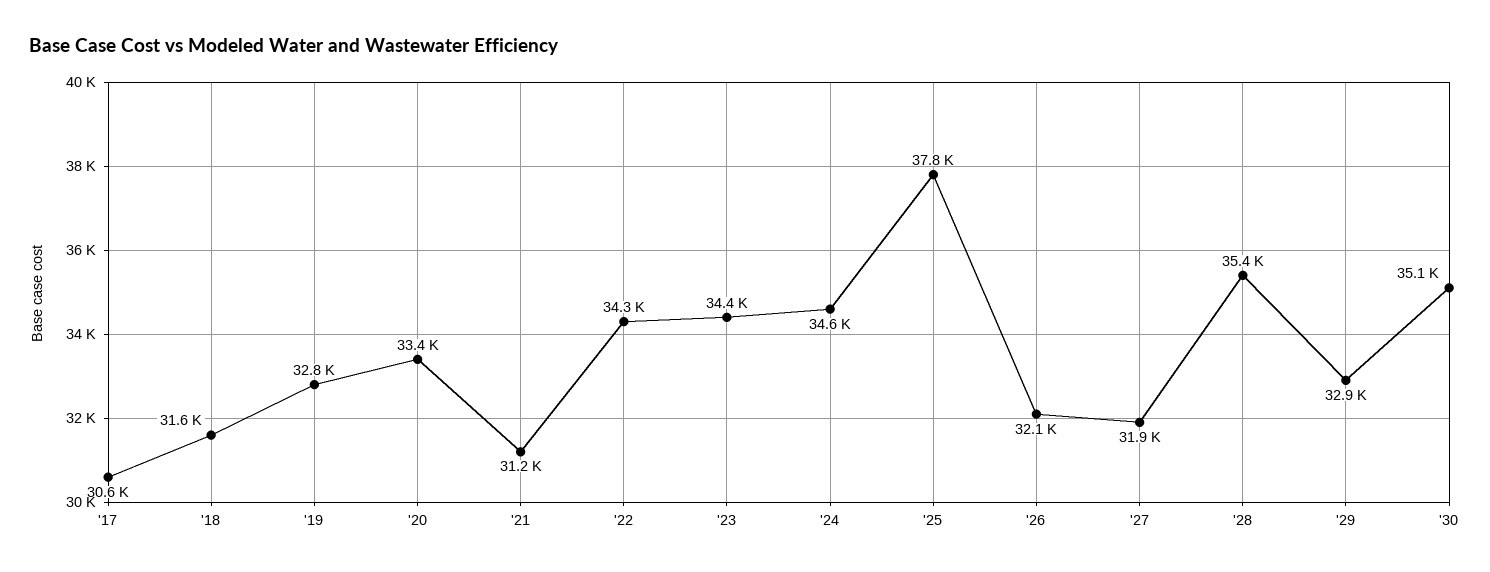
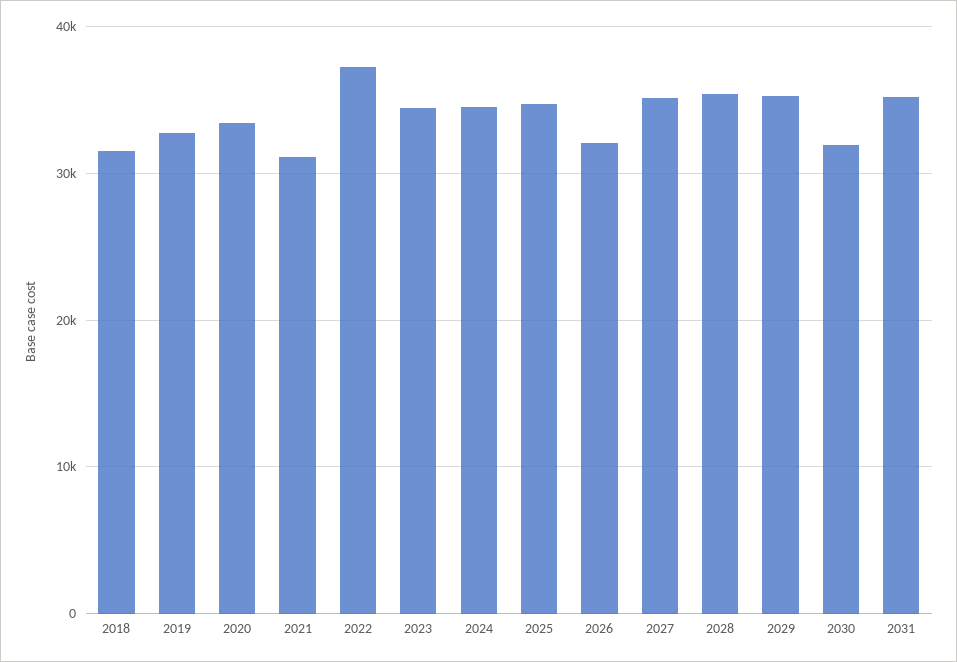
'17: 30600 -> none
'22: 34300 -> 37000
'25: 37800 -> 35000
'27: 31900 -> 35000
'29: 32900 -> 35000
'30: 35100 -> 32000
2031: none -> 35000

